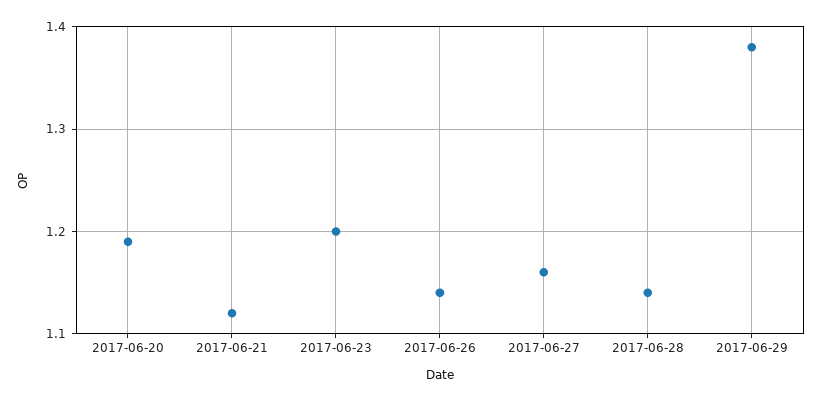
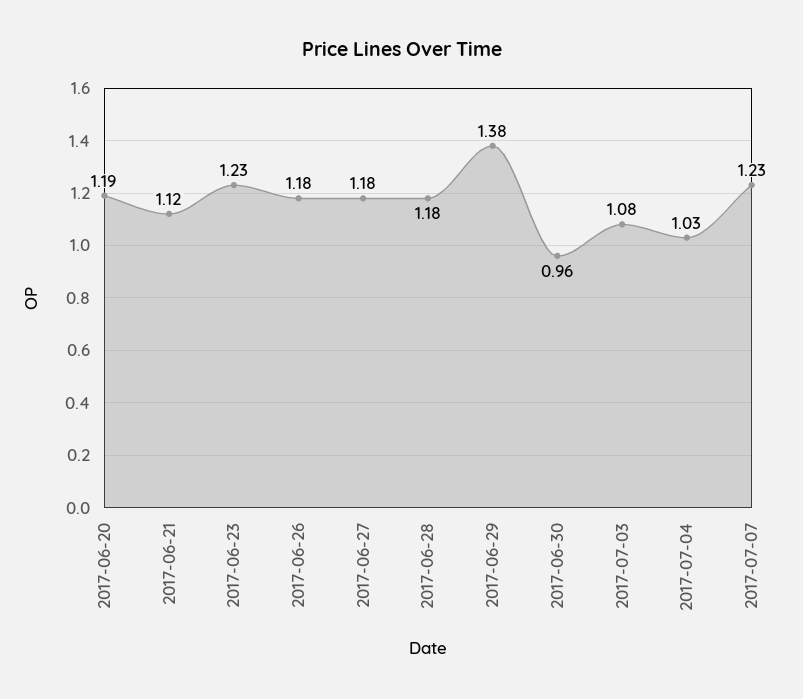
2017-06-23: 1.2 -> 1.23
2017-06-26: 1.14 -> 1.18
2017-06-27: 1.16 -> 1.18
2017-06-28: 1.14 -> 1.18
2017-06-30: none -> 0.96
2017-07-03: none -> 1.08
2017-07-04: none -> 1.03
2017-07-07: none -> 1.23

